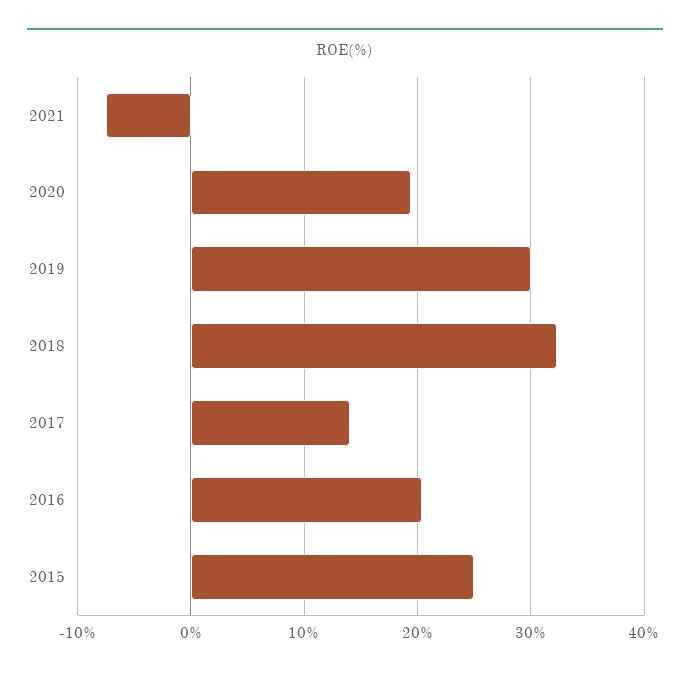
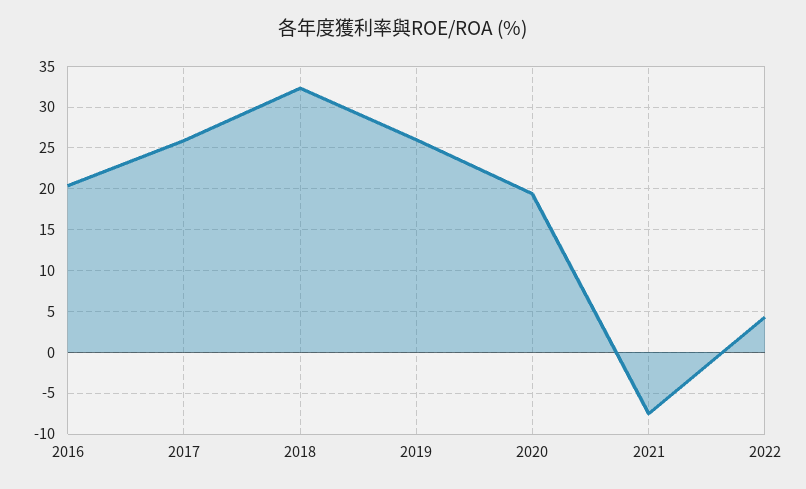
2019: 30 -> 26
2017: 14 -> 26
2015: 25 -> none
2022: none -> 4

